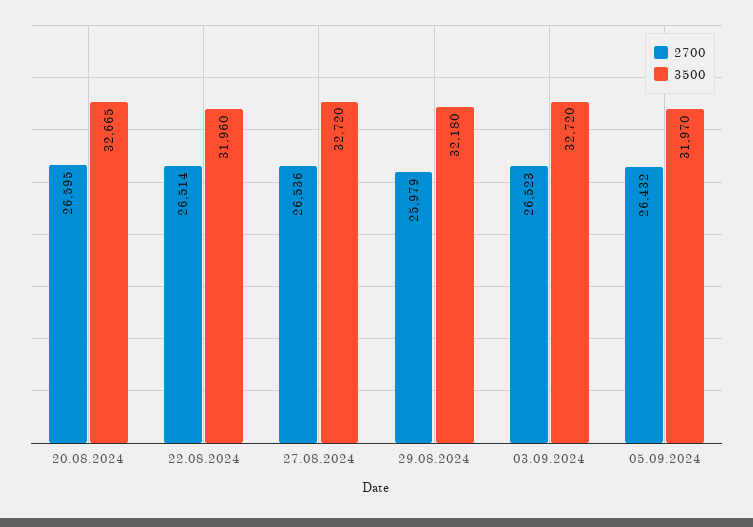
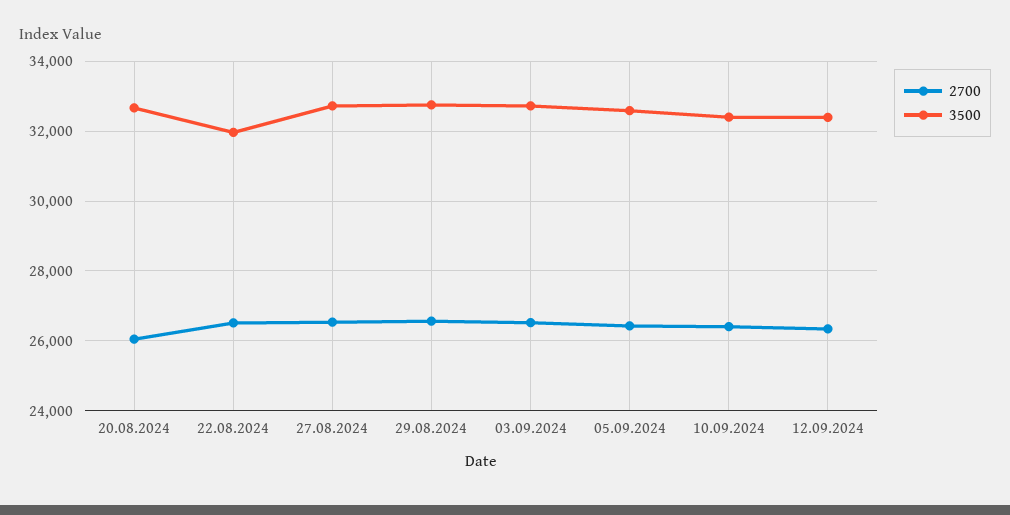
2700, 20.08.2024: 26595 -> 26000
2700, 29.08.2024: 25979 -> 26600
3500, 29.08.2024: 32180 -> 32800
3500, 05.09.2024: 31970 -> 32600
2700, 10.09.2024: none -> 26400
3500, 10.09.2024: none -> 32400
2700, 12.09.2024: none -> 26400
3500, 12.09.2024: none -> 32400

